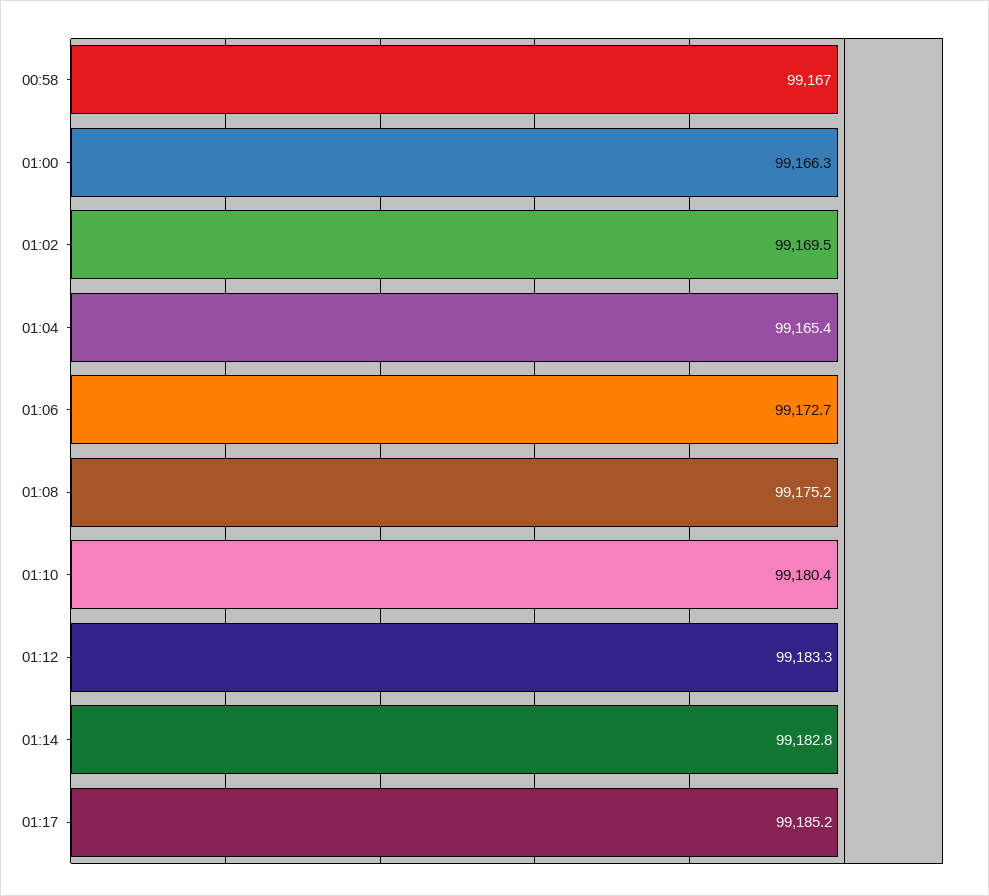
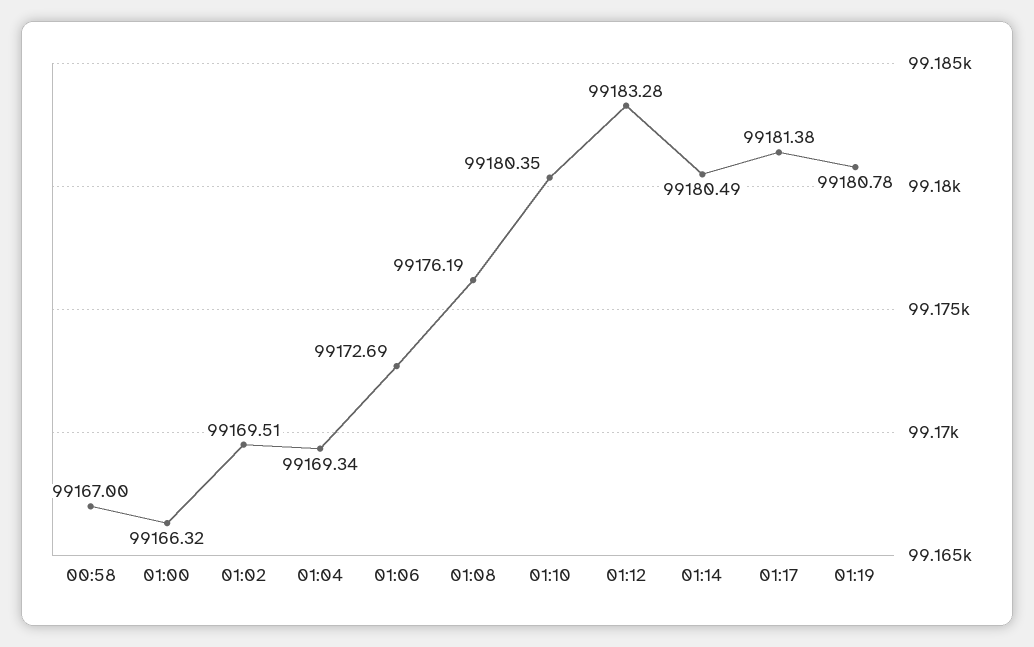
01:04: 99165.4 -> 99169.34
01:08: 99175.2 -> 99176.19
01:14: 99182.8 -> 99180.49
01:17: 99185.2 -> 99181.38
01:19: none -> 99180.78

